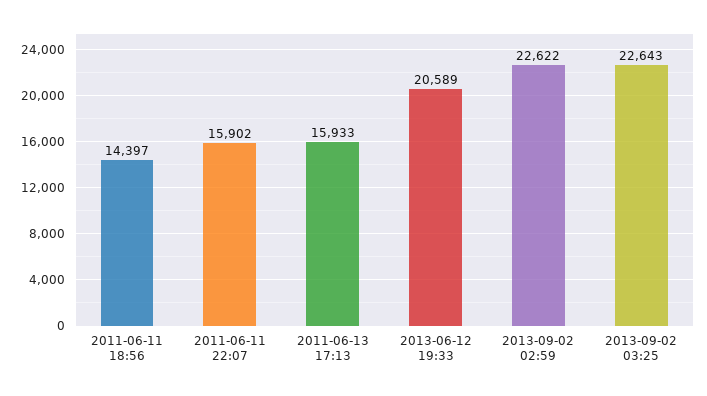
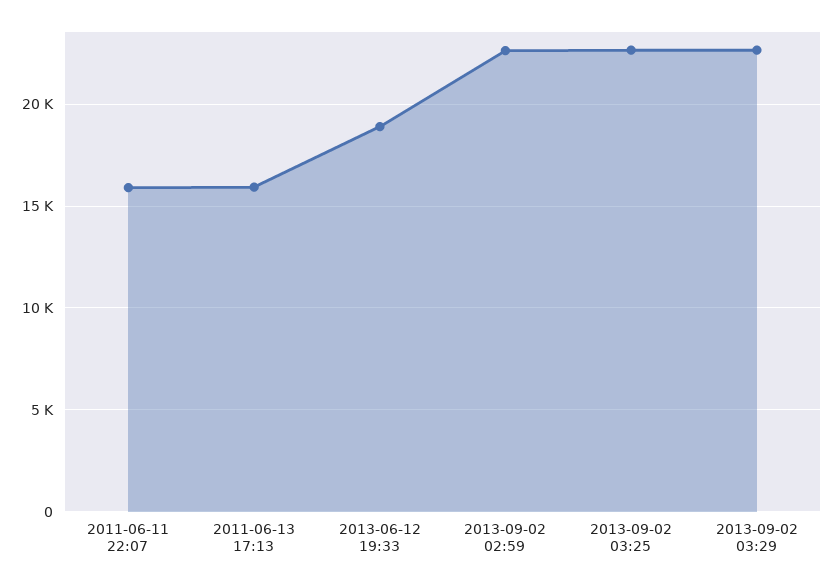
2011-06-11 18:56: 14397 -> none
2013-06-12 19:33: 20589 -> 19000
2013-09-02 03:29: none -> 22500

